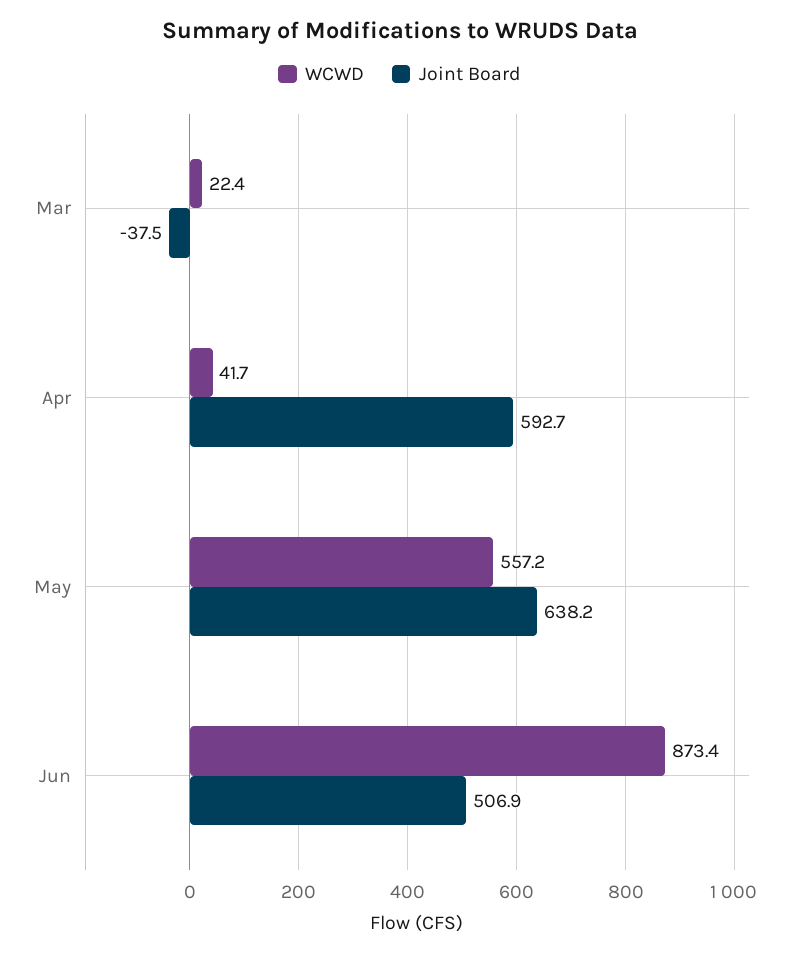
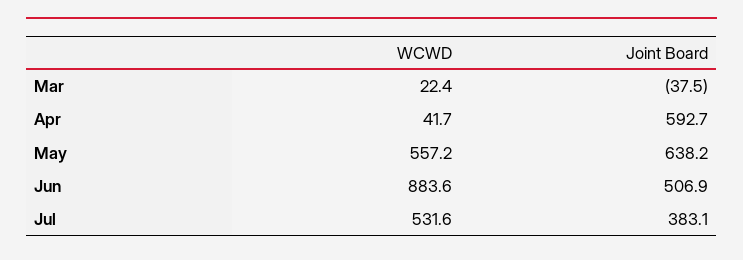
WCWD, Jun: 873.4 -> 883.6
WCWD, Jul: none -> 531.6
Joint Board, Jul: none -> 383.1

